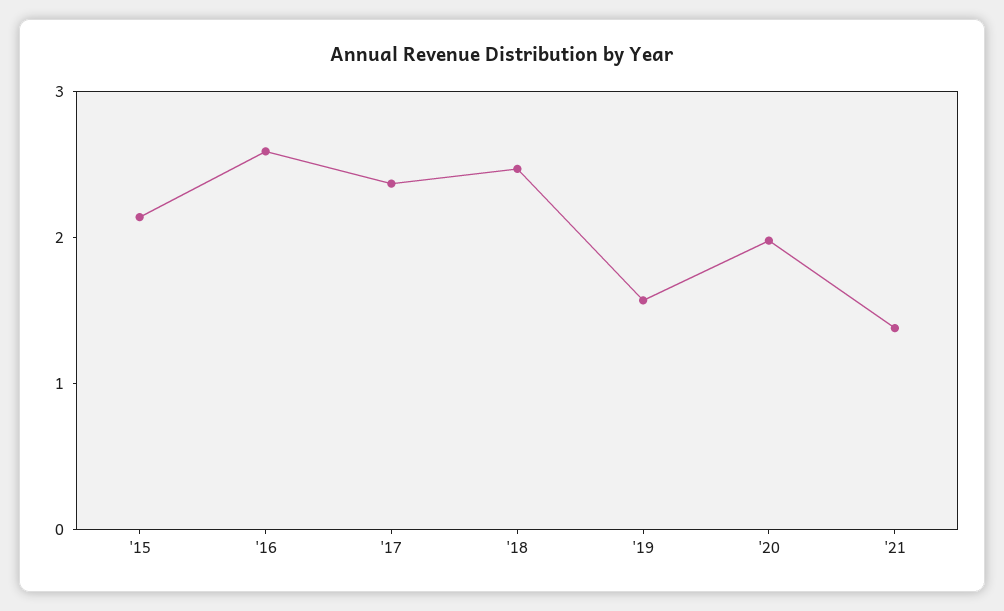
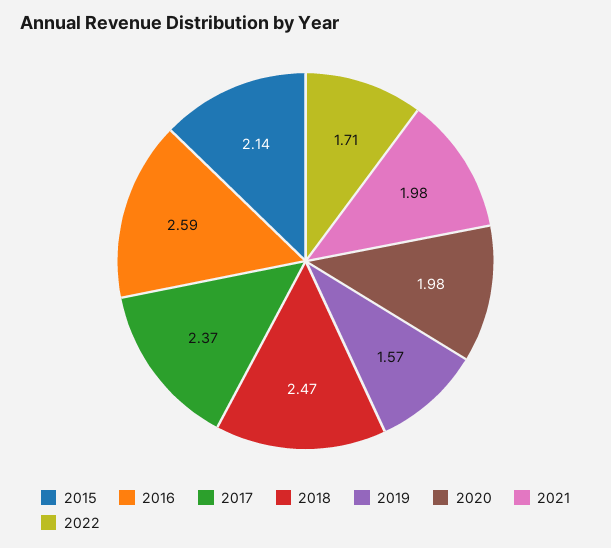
'21: 1.4 -> 1.98
2022: none -> 1.71

